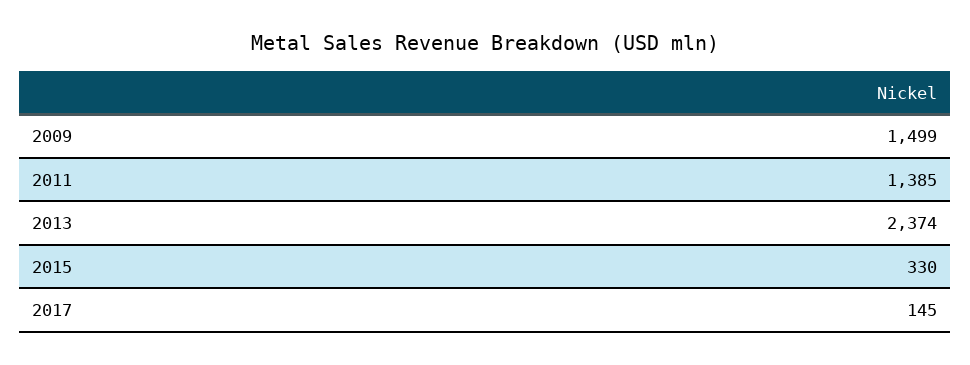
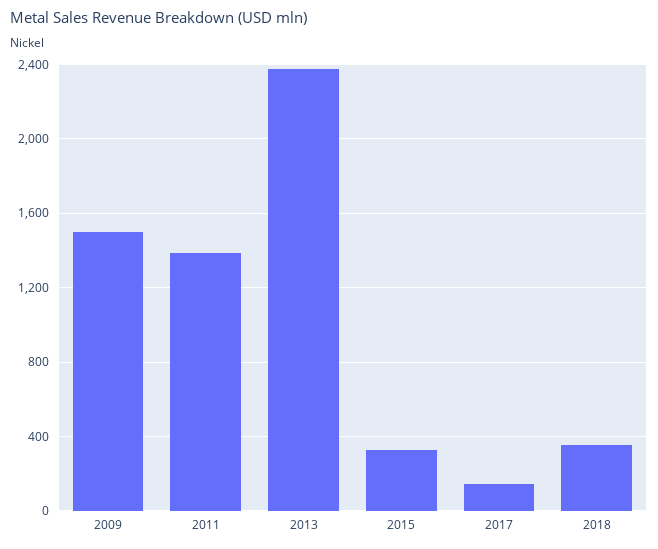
2018: none -> 350

